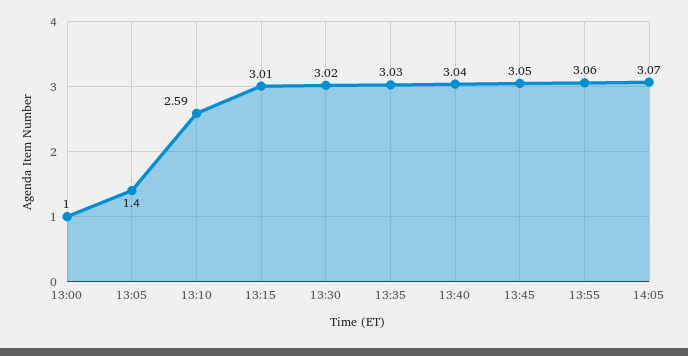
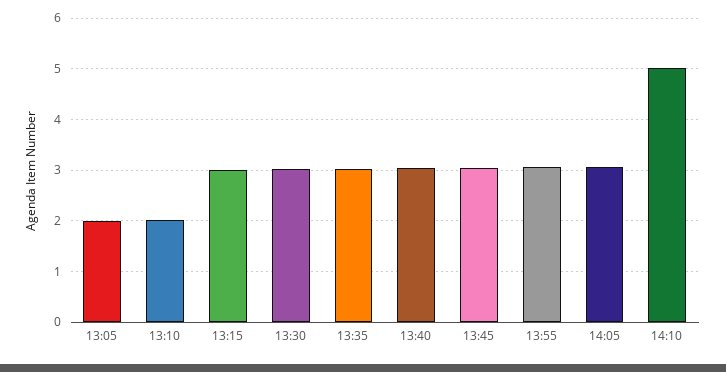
13:00: 1 -> none
13:05: 1.4 -> 2
13:10: 2.59 -> 2
14:10: none -> 5

